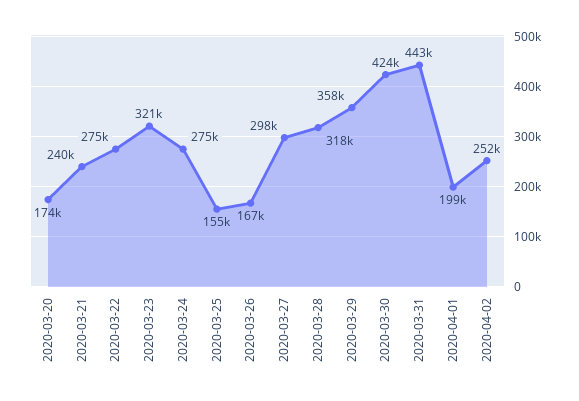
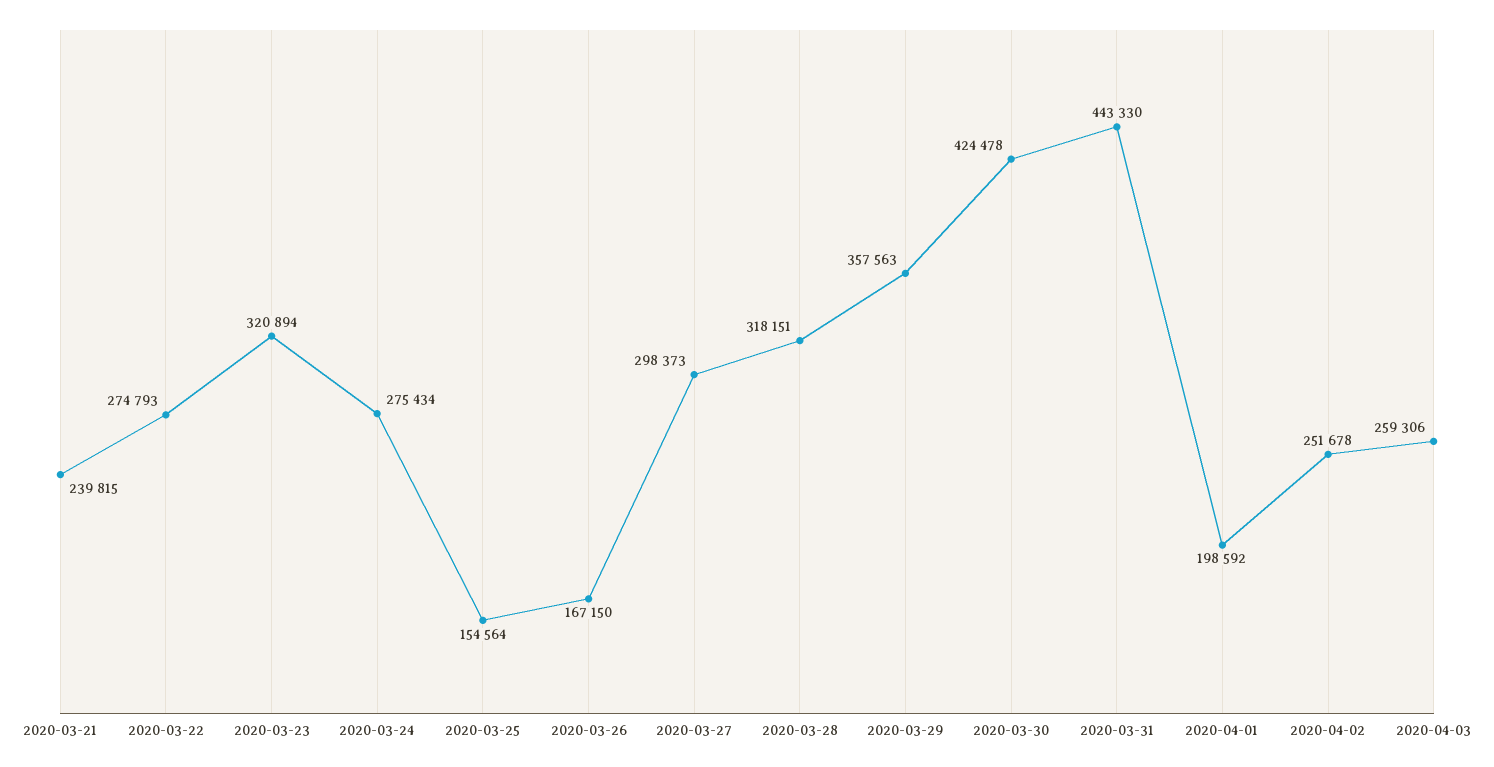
2020-03-20: 174000 -> none
2020-04-03: none -> 259306

